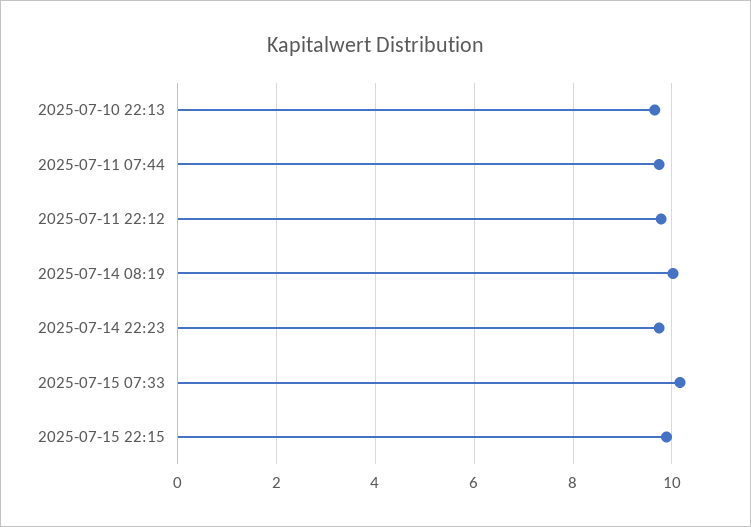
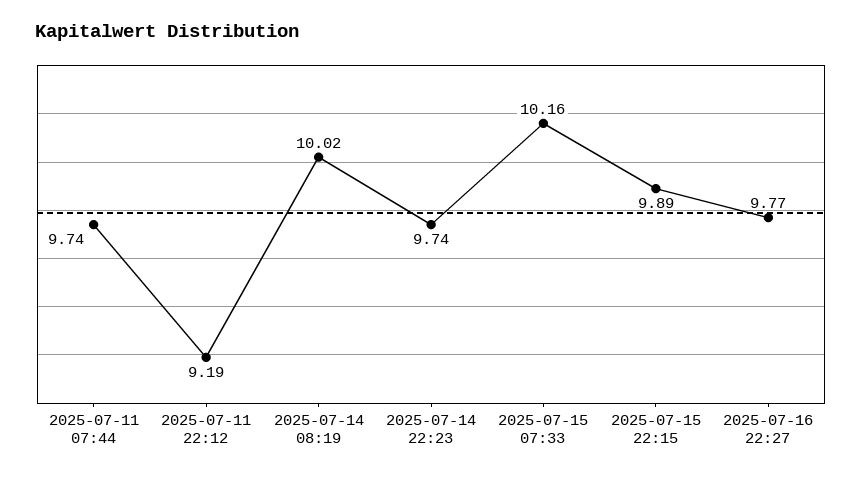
2025-07-10 22:13: 9.6 -> none
2025-07-11 22:12: 9.8 -> 9.19
2025-07-16 22:27: none -> 9.77

